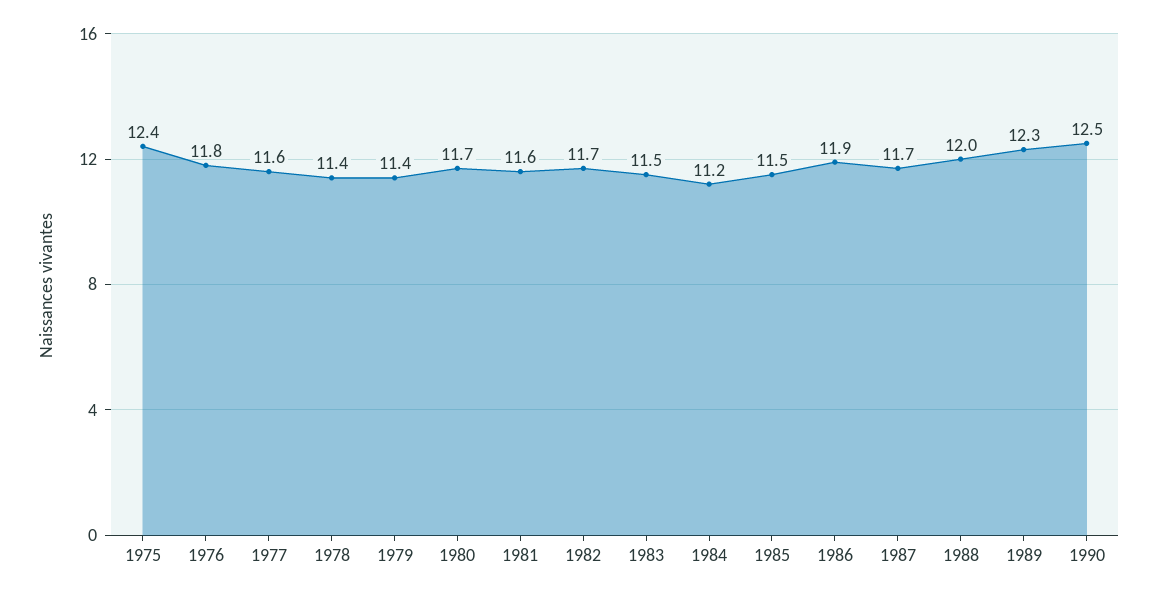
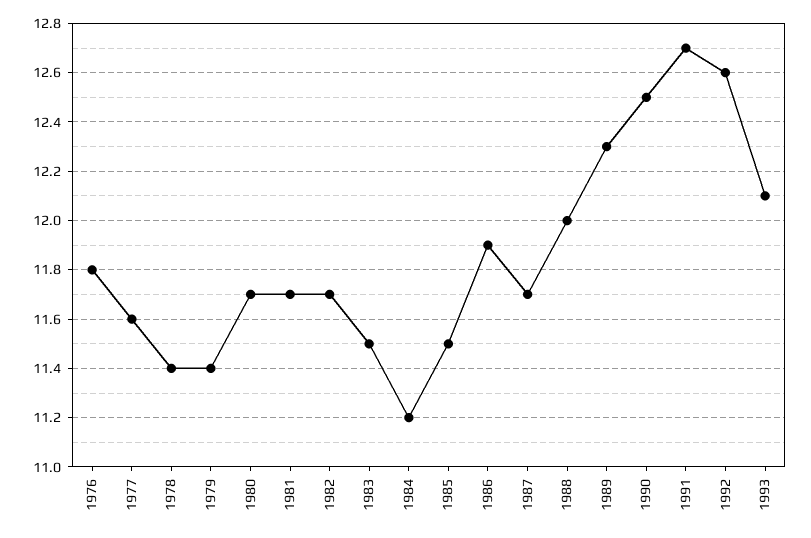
1975: 12.4 -> none
1981: 11.6 -> 11.7
1991: none -> 12.7
1992: none -> 12.6
1993: none -> 12.1

